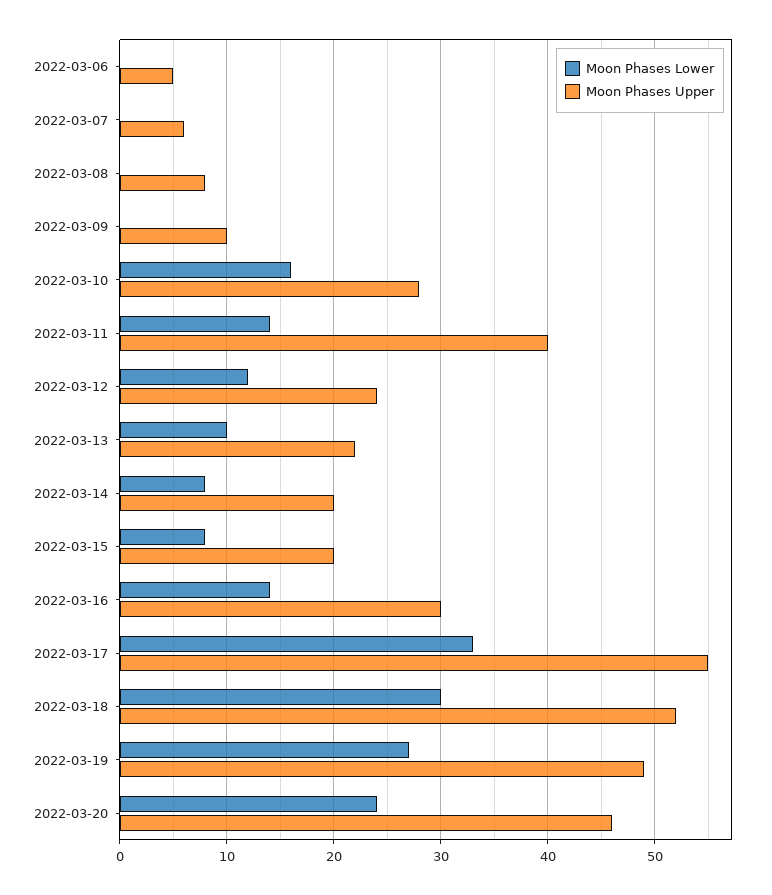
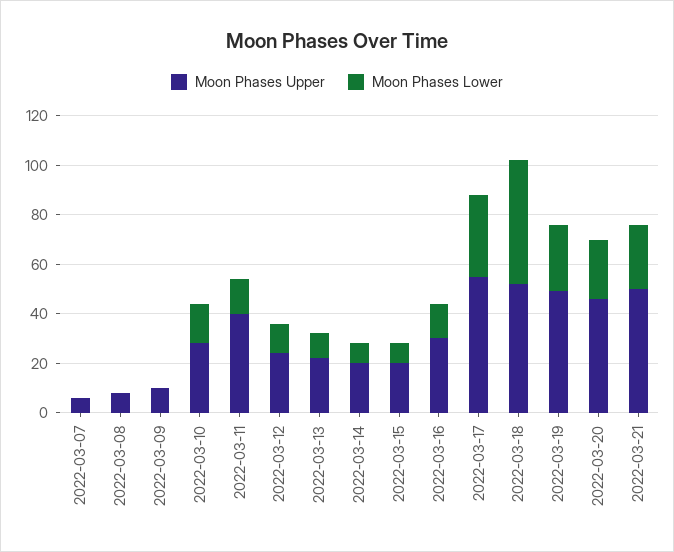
Moon Phases Lower, 2022-03-06: 0 -> none
Moon Phases Upper, 2022-03-06: 5 -> none
Moon Phases Lower, 2022-03-18: 30 -> 50
Moon Phases Upper, 2022-03-21: none -> 50
Moon Phases Lower, 2022-03-21: none -> 25

